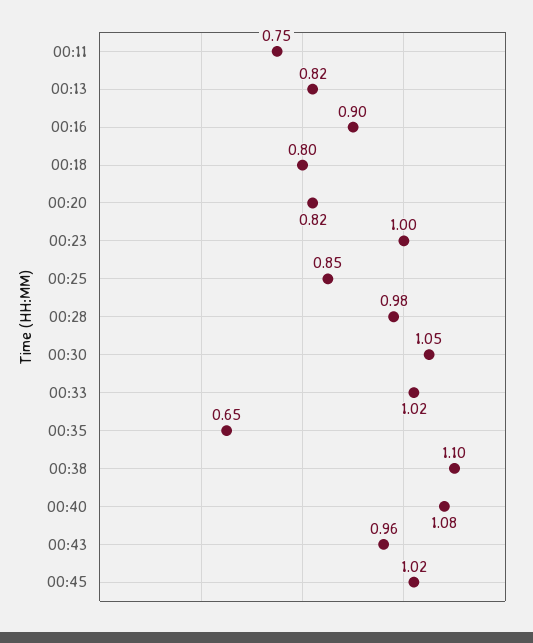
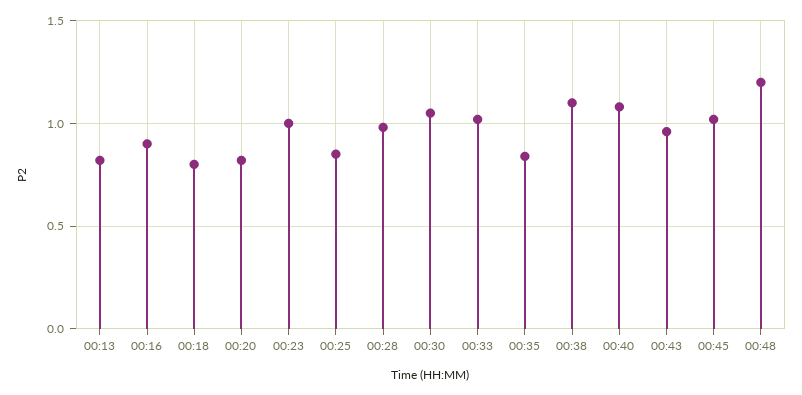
00:11: 0.75 -> none
00:35: 0.65 -> 0.85
00:48: none -> 1.2

